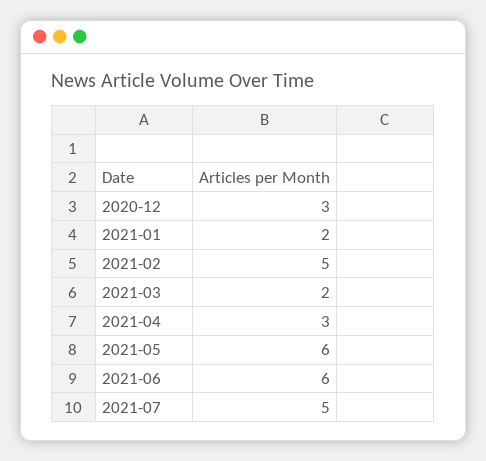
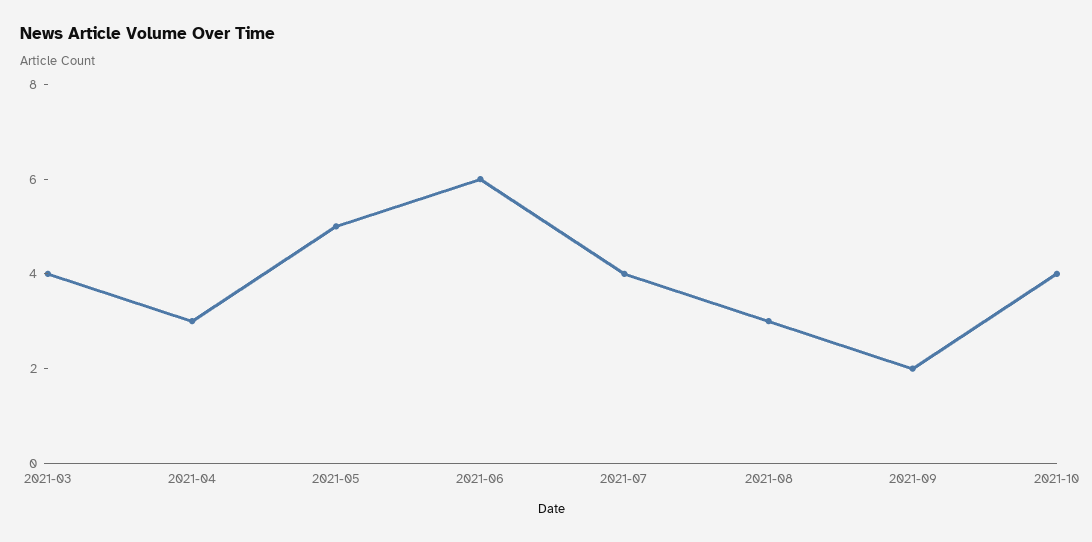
2020-12: 3 -> none
2021-01: 2 -> none
2021-02: 5 -> none
2021-03: 2 -> 4
2021-05: 6 -> 5
2021-07: 5 -> 4
2021-08: none -> 3
2021-09: none -> 2
2021-10: none -> 4

